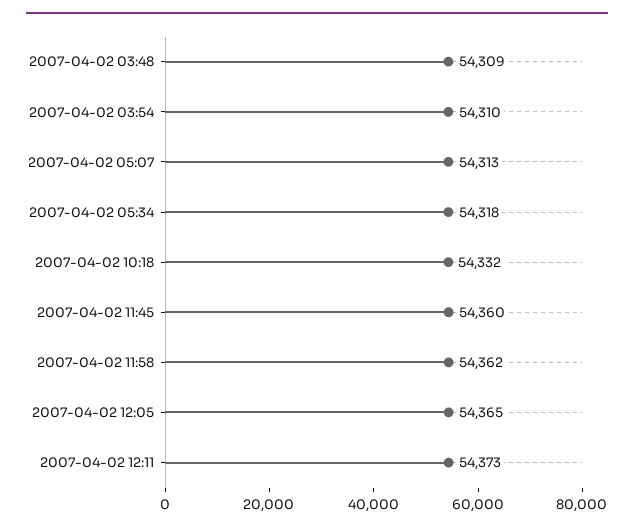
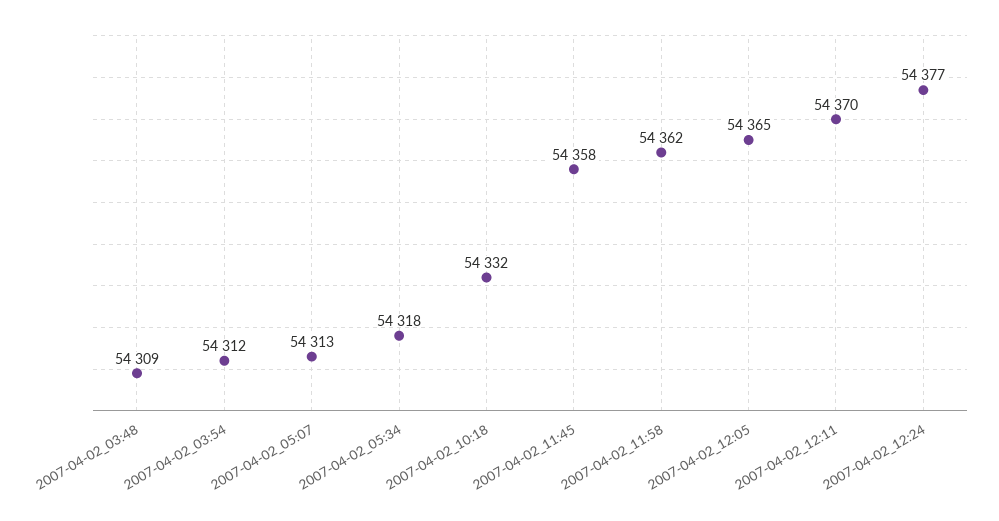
2007-04-02 03:54: 54310 -> 54312
2007-04-02 11:45: 54360 -> 54358
2007-04-02 12:11: 54373 -> 54370
2007-04-02_12:24: none -> 54377

